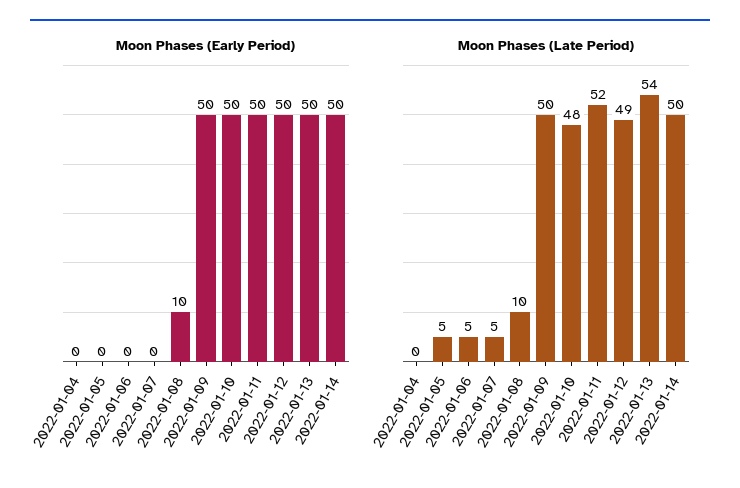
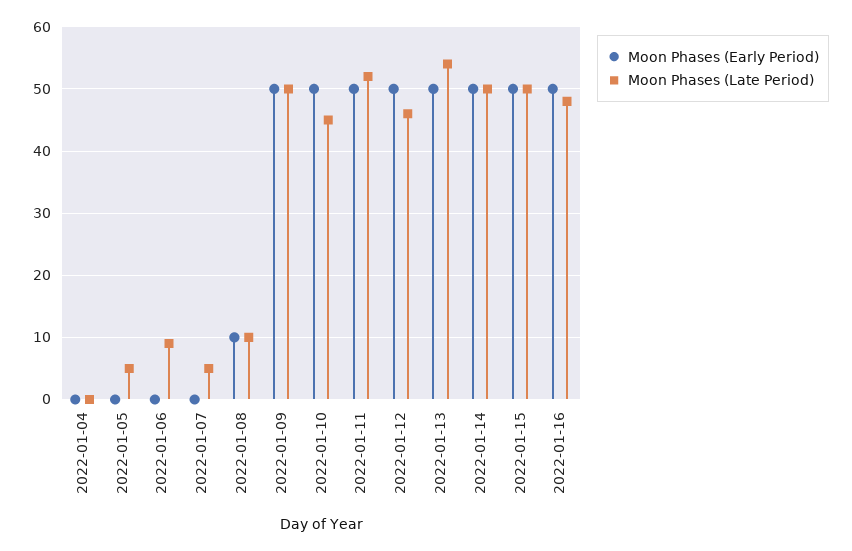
Moon Phases (Late Period), 2022-01-06: 5 -> 9
Moon Phases (Late Period), 2022-01-10: 48 -> 45
Moon Phases (Late Period), 2022-01-12: 49 -> 46
Moon Phases (Early Period), 2022-01-15: none -> 50
Moon Phases (Late Period), 2022-01-15: none -> 50
Moon Phases (Early Period), 2022-01-16: none -> 50
Moon Phases (Late Period), 2022-01-16: none -> 48

